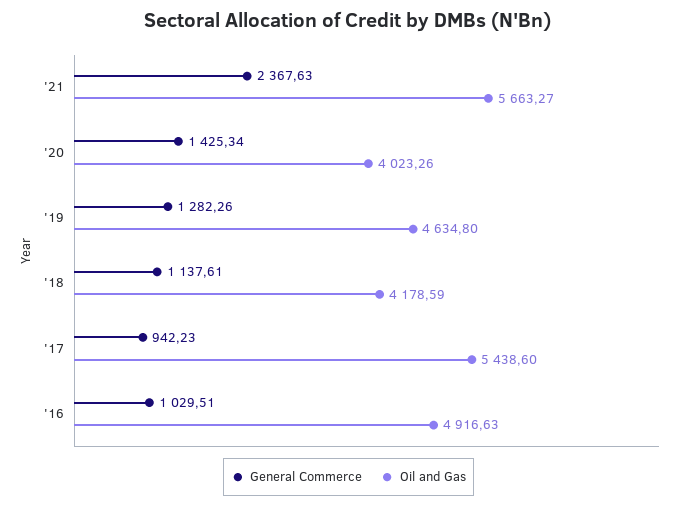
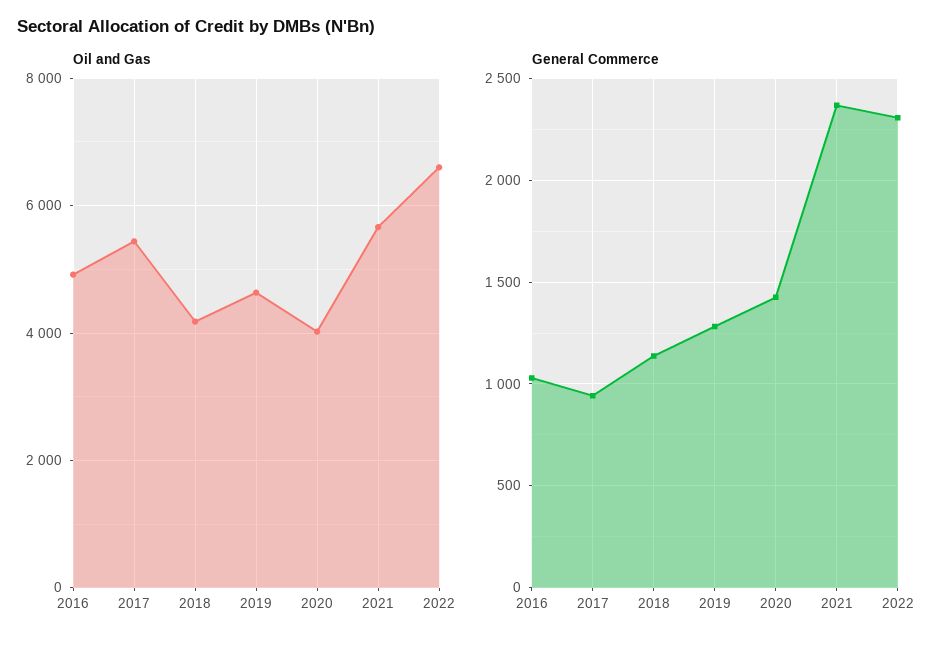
Oil and Gas, 2022: none -> 6600
General Commerce, 2022: none -> 2300

